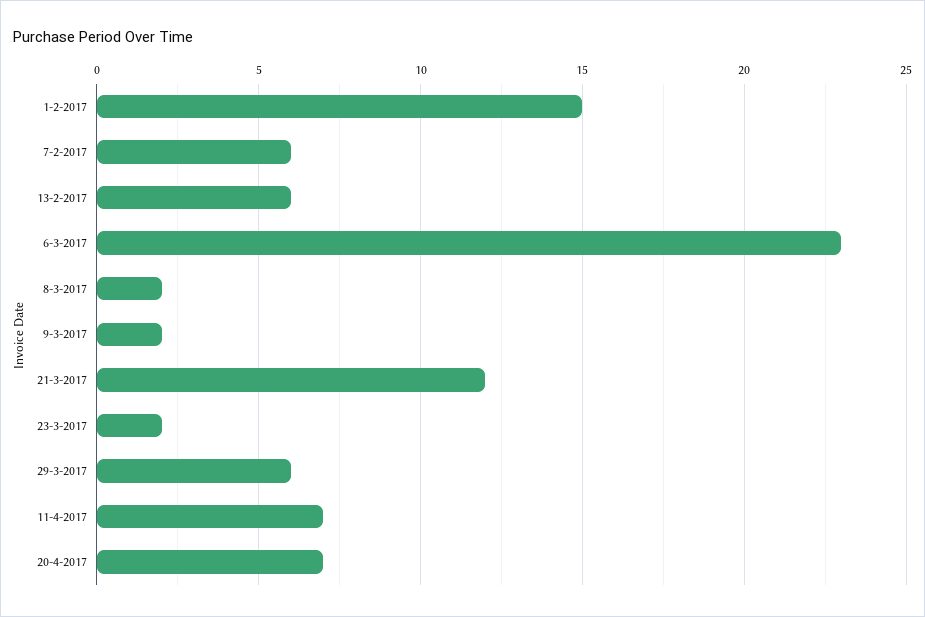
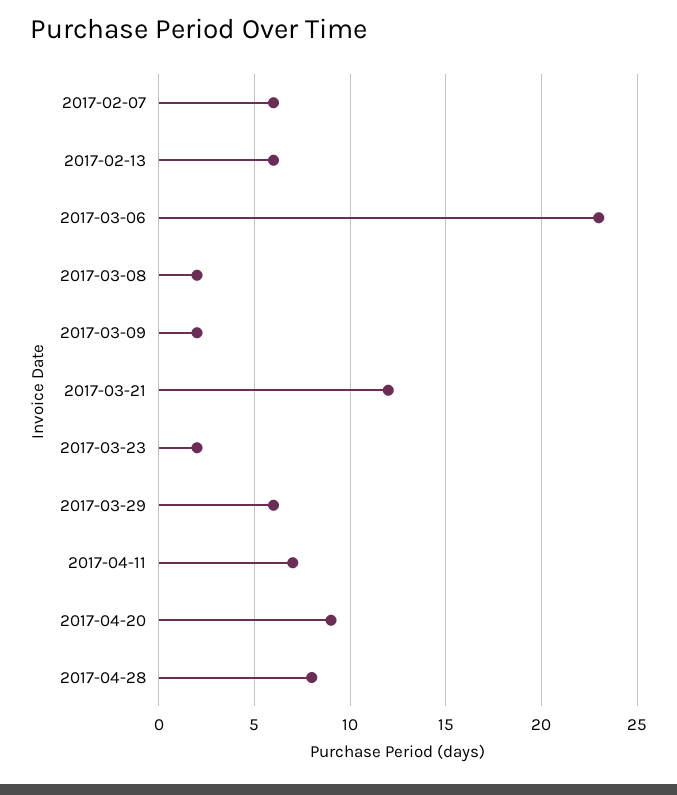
1-2-2017: 15 -> none
20-4-2017: 7 -> 9
2017-04-28: none -> 8

